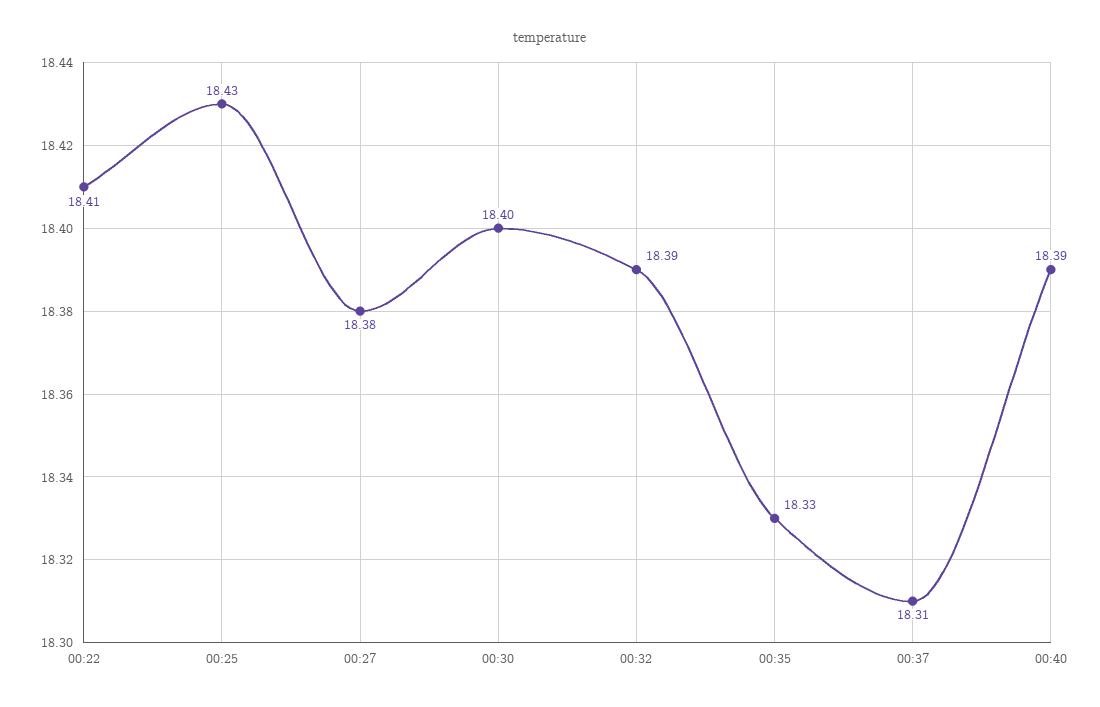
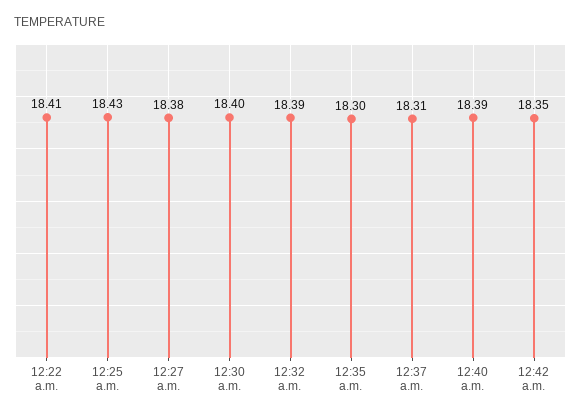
00:35: 18.33 -> 18.3
12:42 a.m.: none -> 18.35

